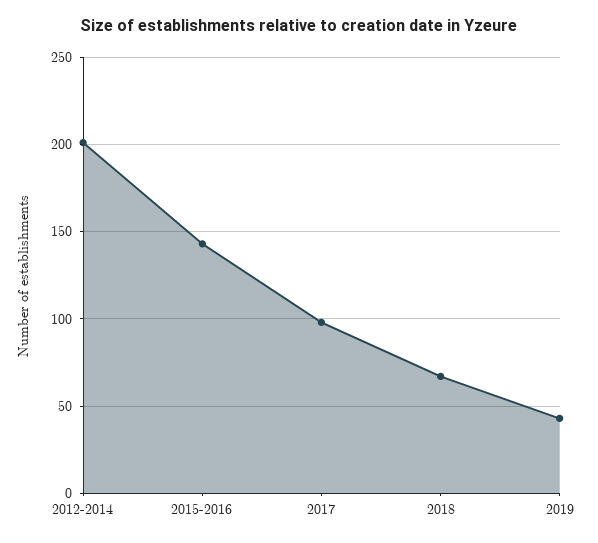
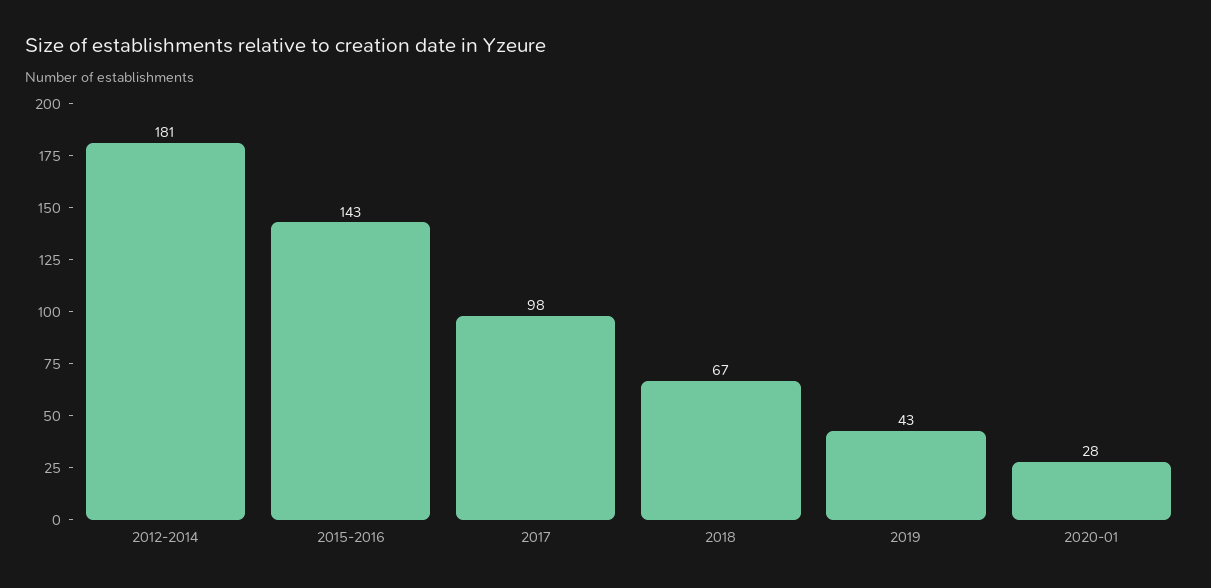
2012-2014: 200 -> 181
2020-01: none -> 28

